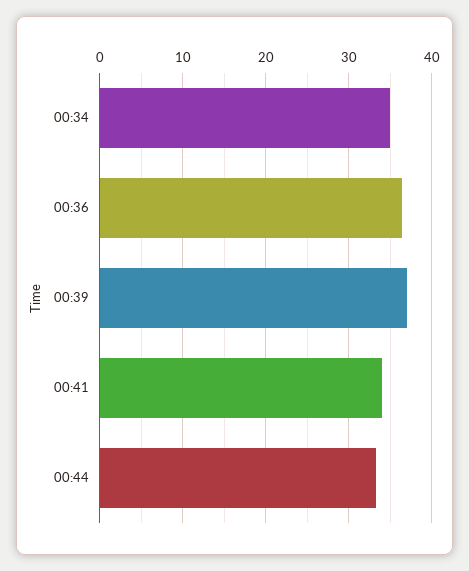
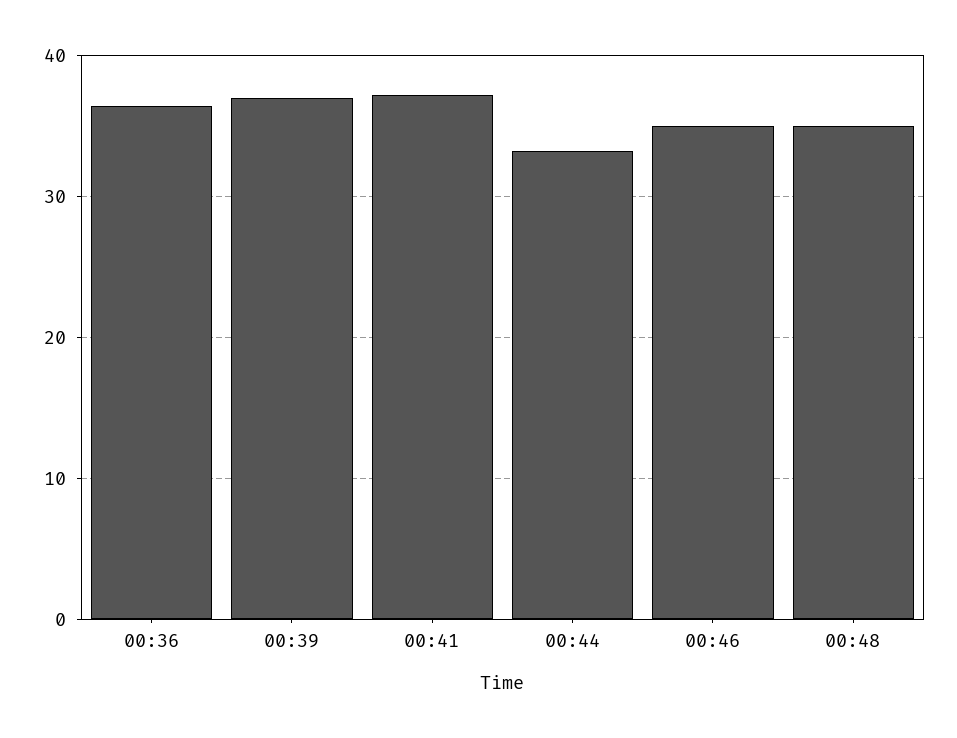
00:34: 35 -> none
00:41: 34 -> 37
00:46: none -> 35
00:48: none -> 35

